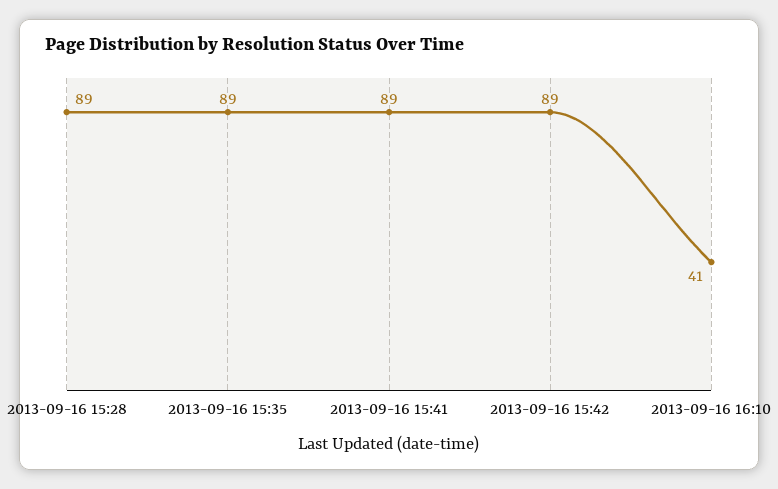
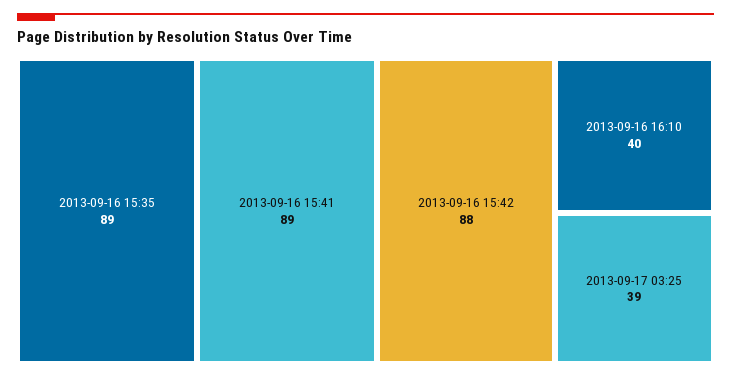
2013-09-16 15:28: 89 -> none
2013-09-16 15:42: 89 -> 88
2013-09-16 16:10: 41 -> 40
2013-09-17 03:25: none -> 39

